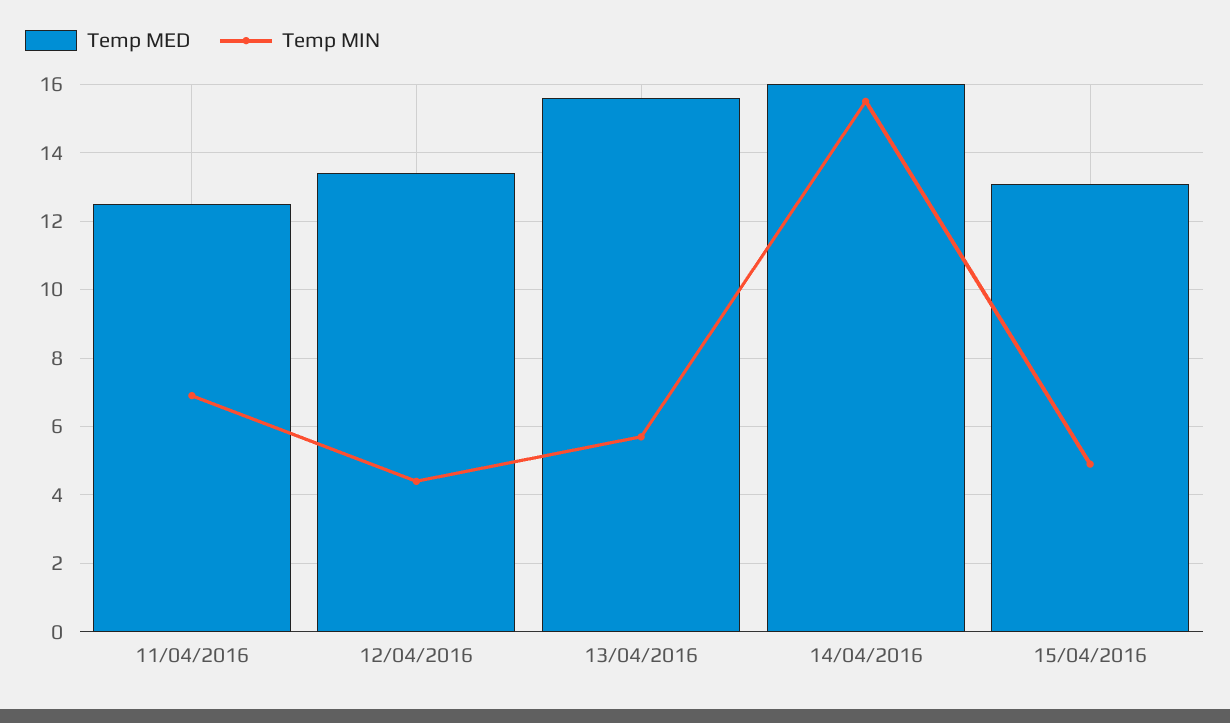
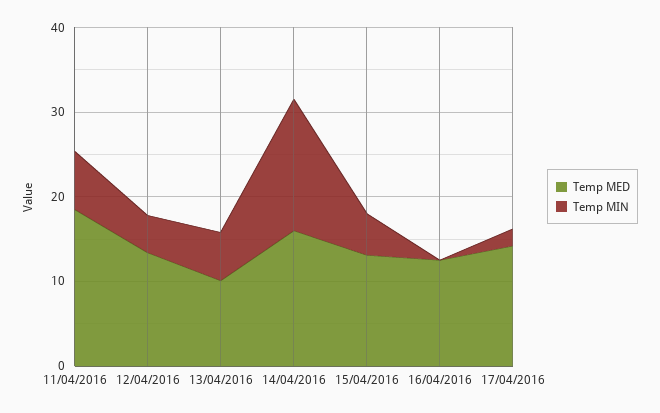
Temp MED, 11/04/2016: 12.5 -> 18
Temp MED, 13/04/2016: 15.5 -> 10
Temp MED, 16/04/2016: none -> 12
Temp MIN, 16/04/2016: none -> 0
Temp MED, 17/04/2016: none -> 14
Temp MIN, 17/04/2016: none -> 2

